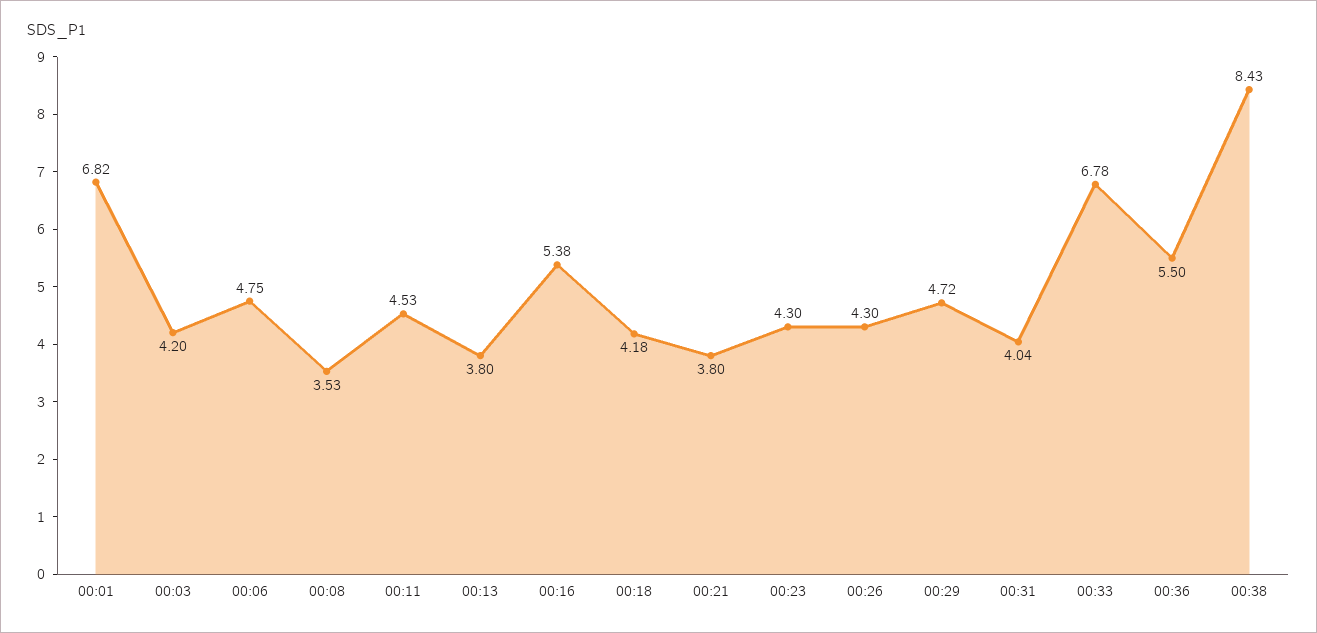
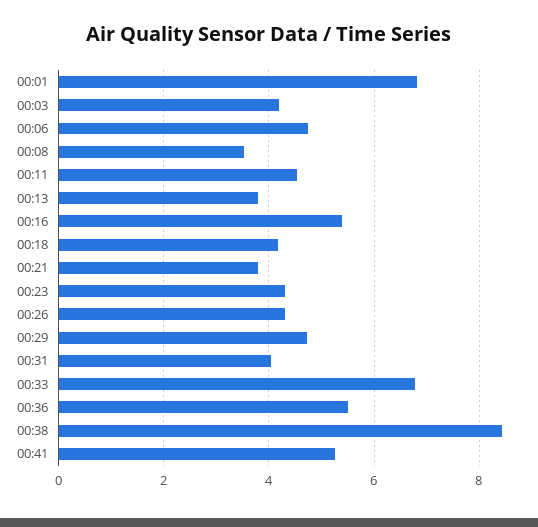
00:41: none -> 5.2

